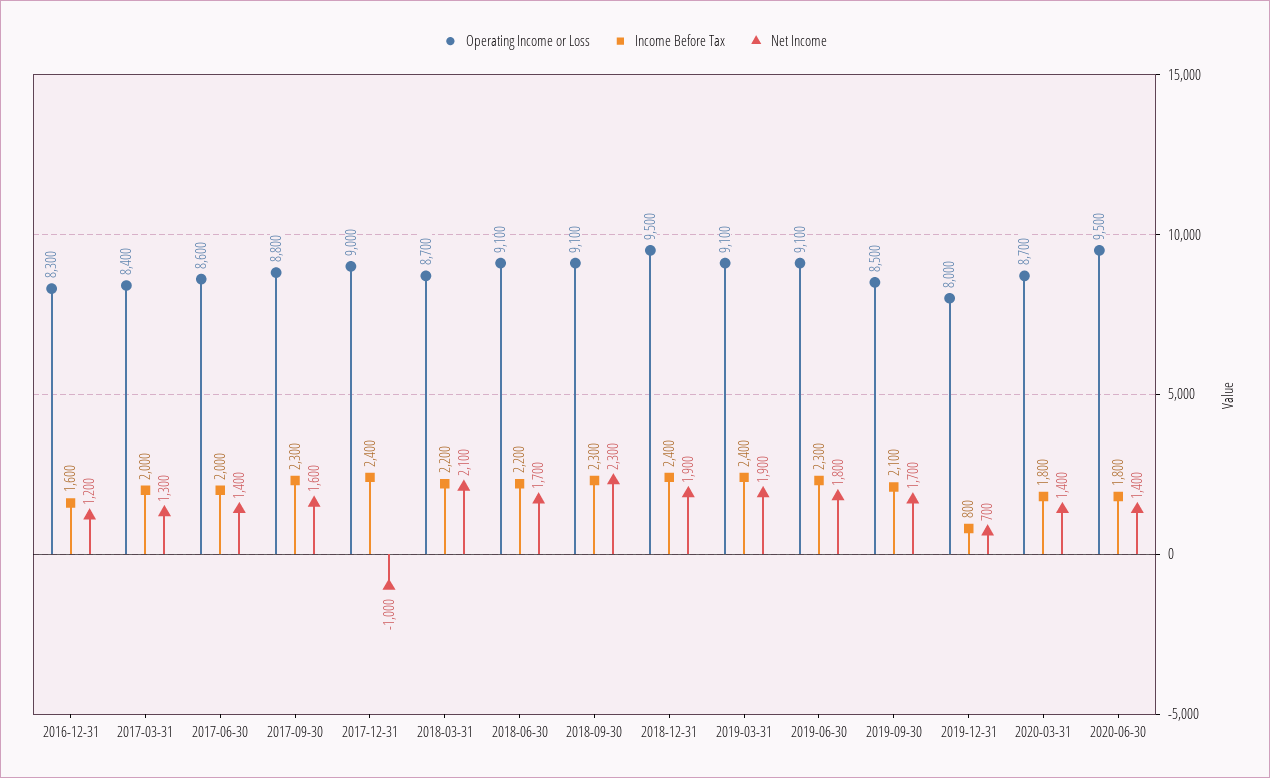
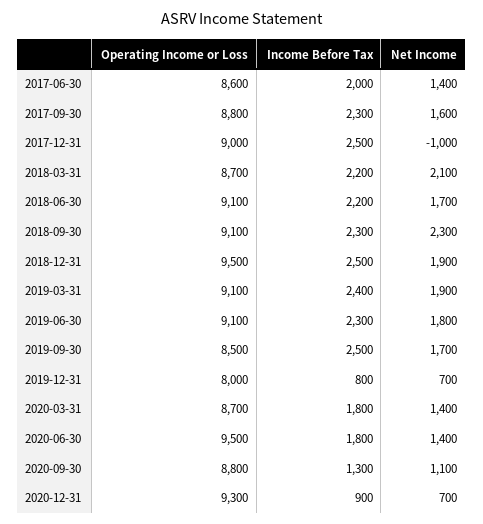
Operating Income or Loss, 2016-12-31: 8300 -> none
Income Before Tax, 2016-12-31: 1600 -> none
Net Income, 2016-12-31: 1200 -> none
Operating Income or Loss, 2017-03-31: 8400 -> none
Income Before Tax, 2017-03-31: 2000 -> none
Net Income, 2017-03-31: 1300 -> none
Income Before Tax, 2017-12-31: 2400 -> 2500
Income Before Tax, 2018-12-31: 2400 -> 2500
Income Before Tax, 2019-09-30: 2100 -> 2500
Operating Income or Loss, 2020-09-30: none -> 8800
Income Before Tax, 2020-09-30: none -> 1300
Net Income, 2020-09-30: none -> 1100
Operating Income or Loss, 2020-12-31: none -> 9300
Income Before Tax, 2020-12-31: none -> 900
Net Income, 2020-12-31: none -> 700

